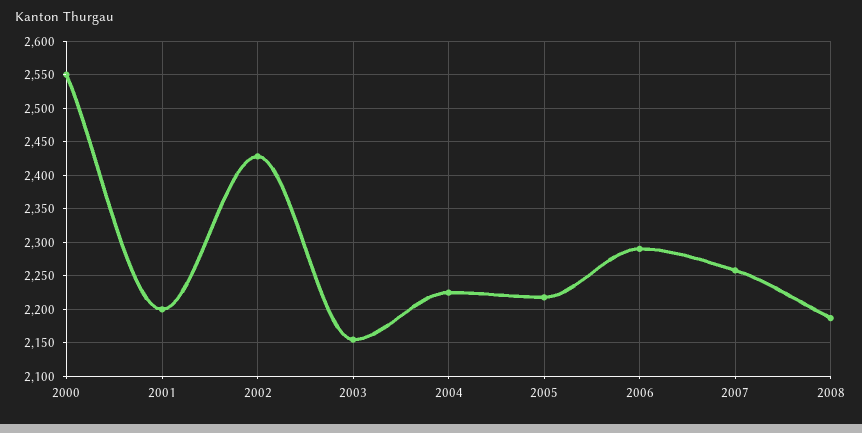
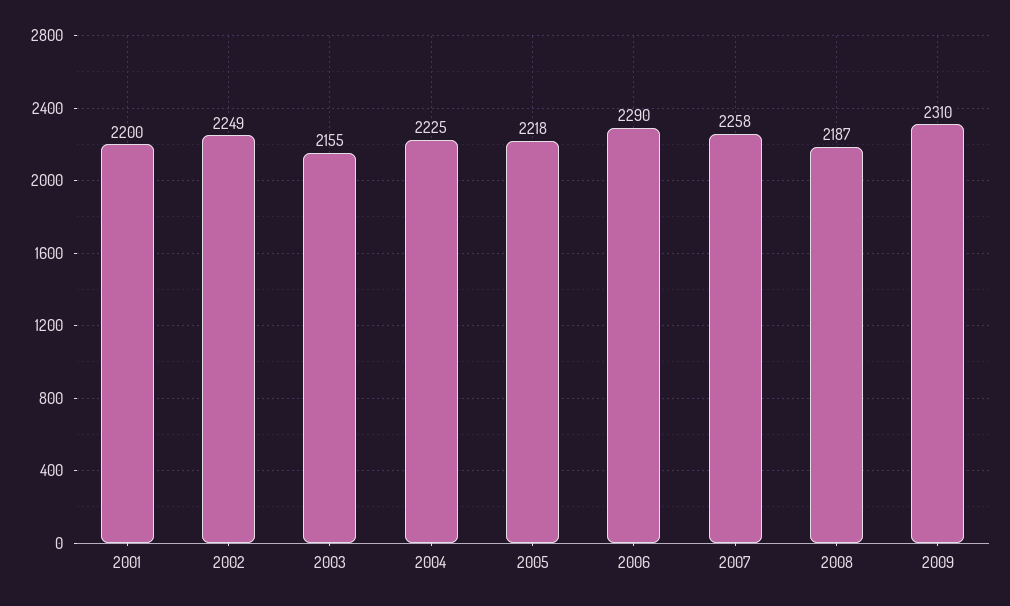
2000: 2550 -> none
2002: 2430 -> 2249
2009: none -> 2310

